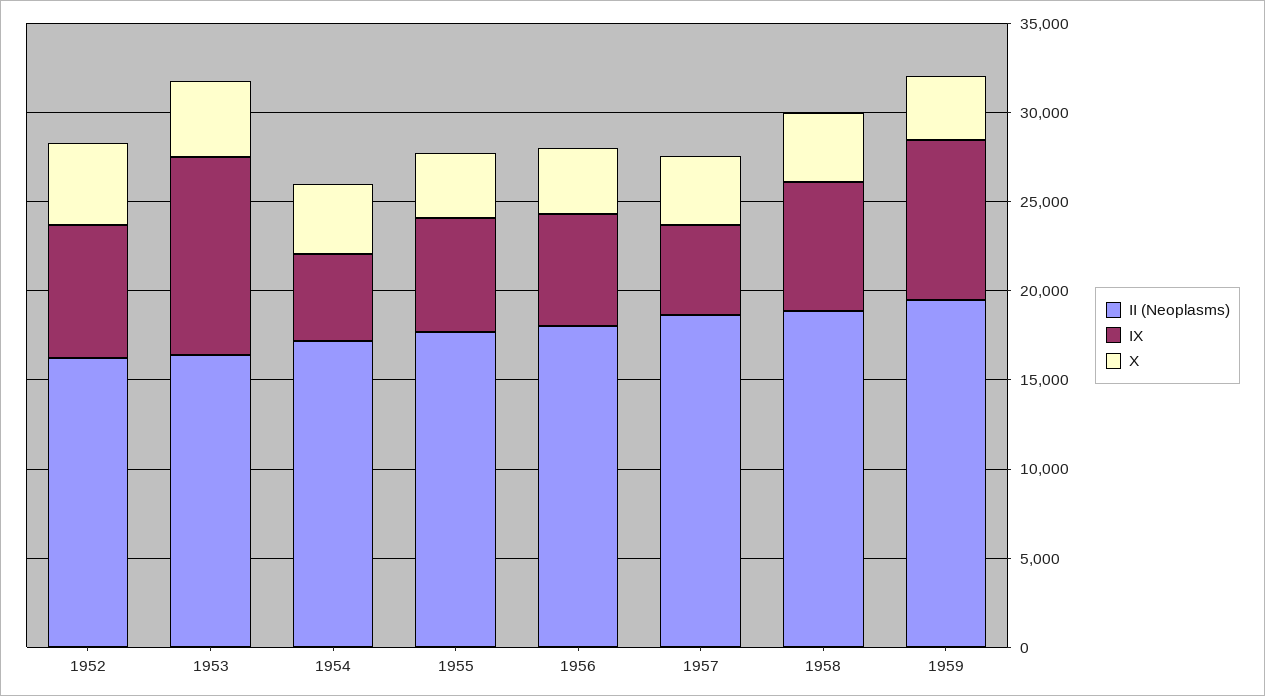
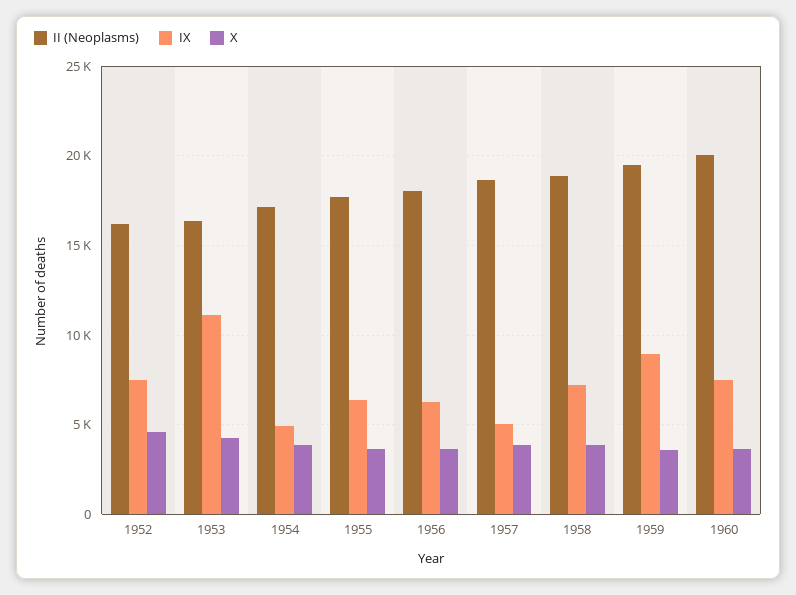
II (Neoplasms), 1960: none -> 20000
IX, 1960: none -> 7500
X, 1960: none -> 3500

